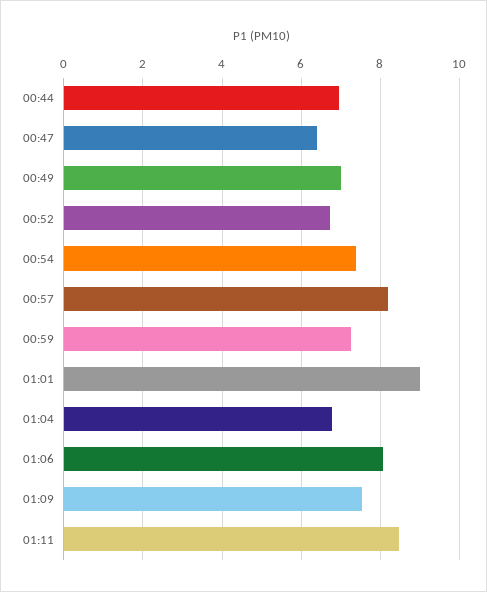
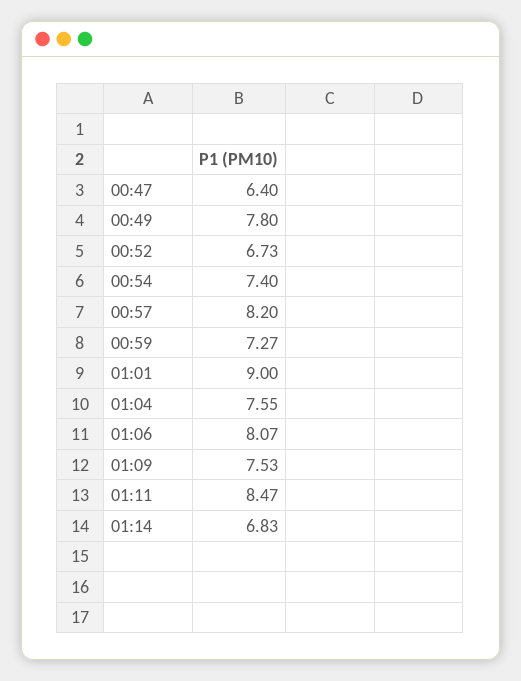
00:44: 7 -> none
00:49: 7 -> 7.8
01:04: 6.8 -> 7.55
01:14: none -> 6.83

